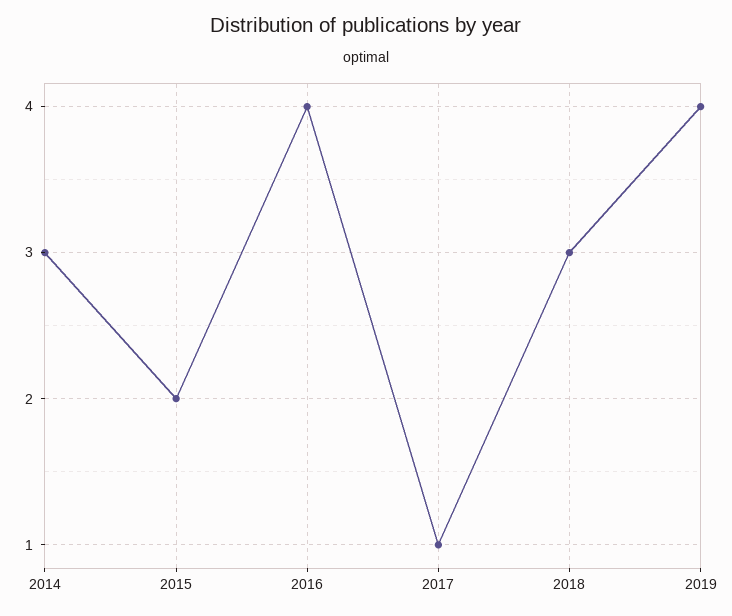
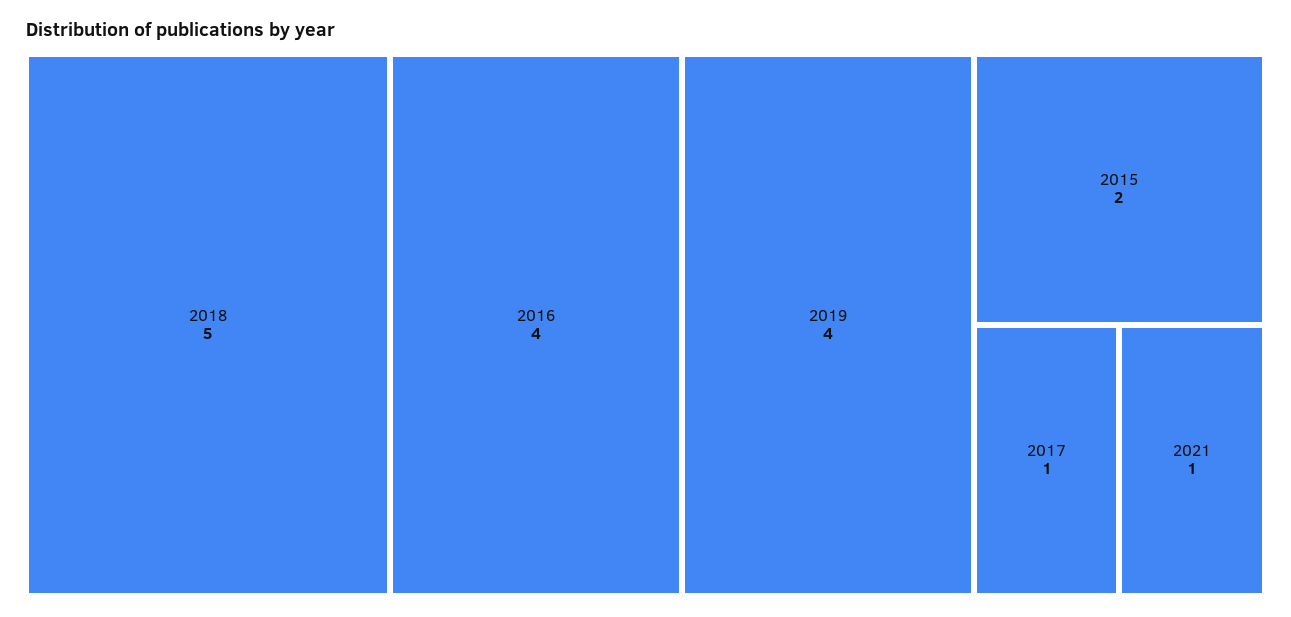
2014: 3 -> none
2018: 3 -> 5
2021: none -> 1

